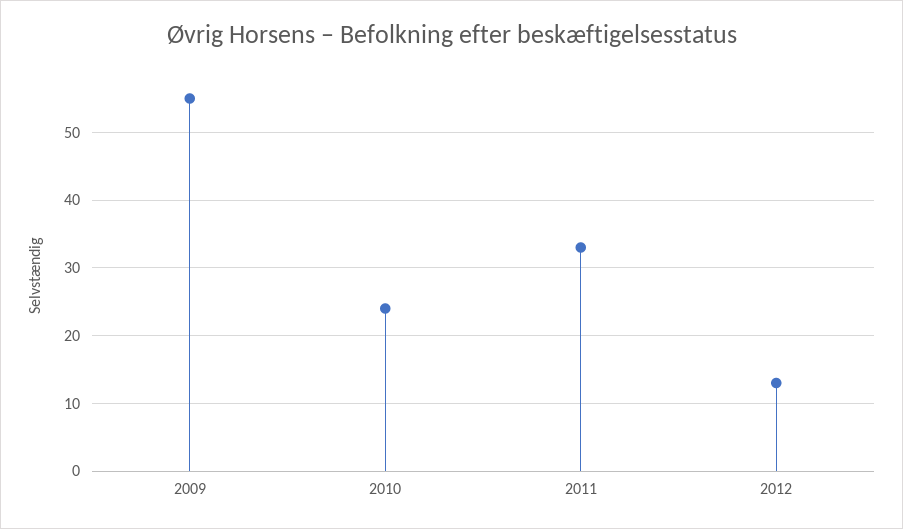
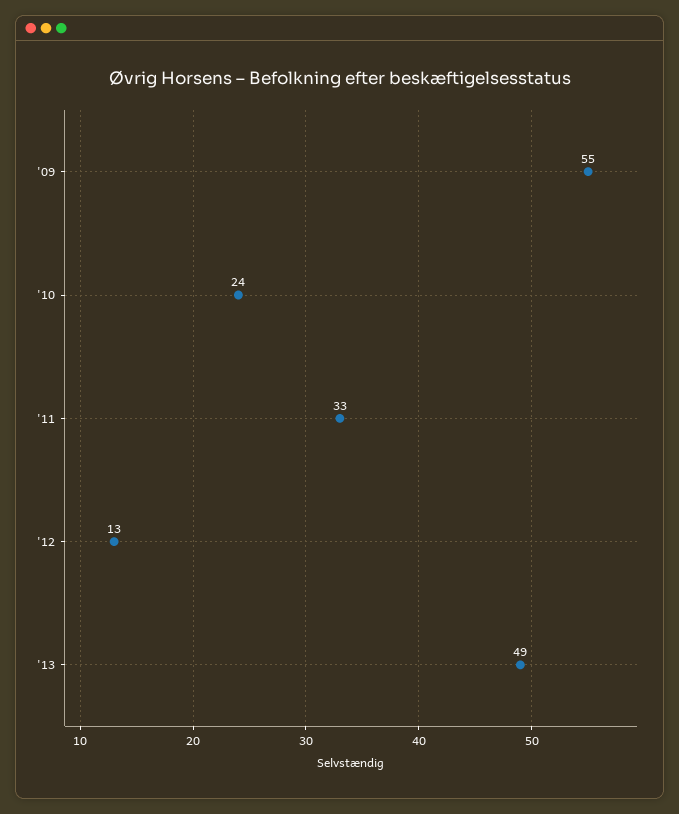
'13: none -> 49

